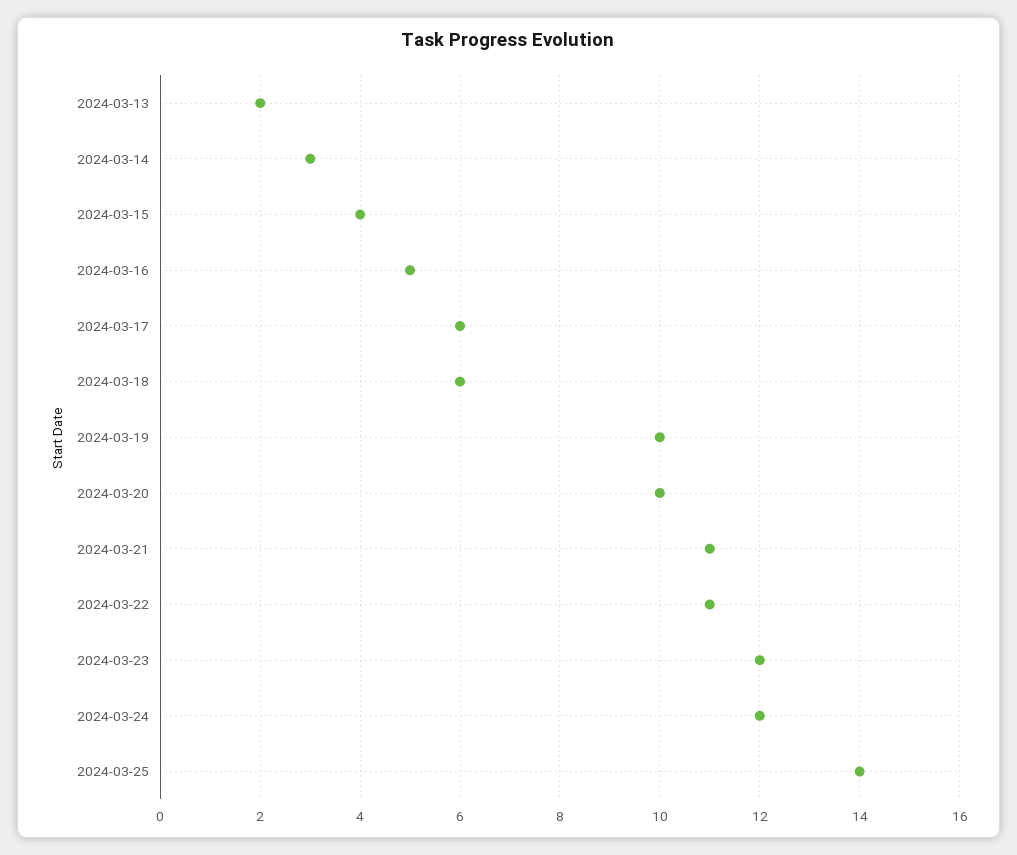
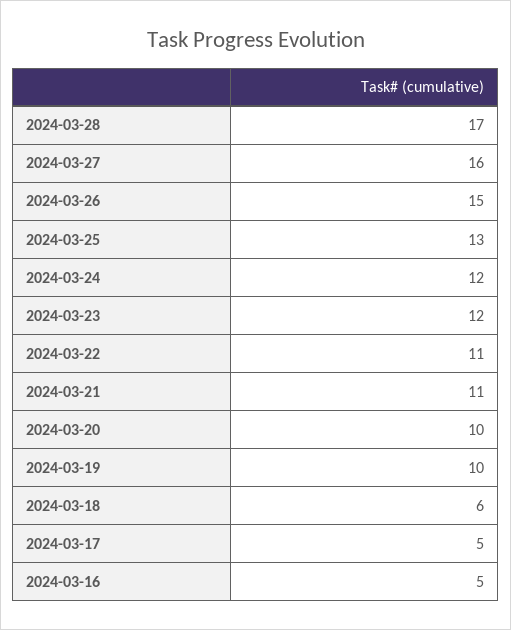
2024-03-13: 2 -> none
2024-03-14: 3 -> none
2024-03-15: 4 -> none
2024-03-17: 6 -> 5
2024-03-25: 14 -> 13
2024-03-28: none -> 17
2024-03-27: none -> 16
2024-03-26: none -> 15

